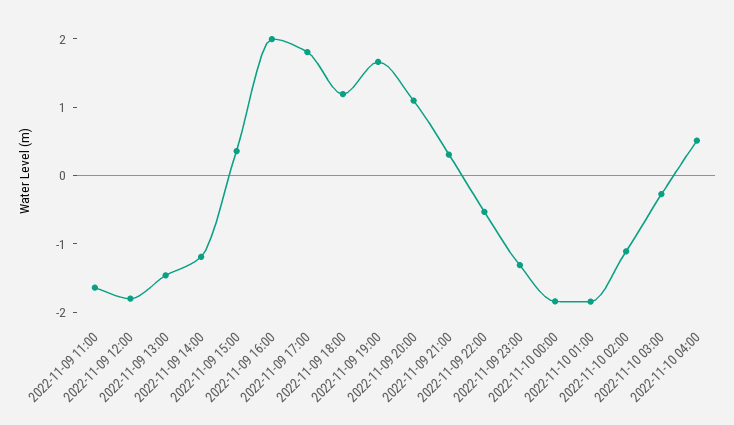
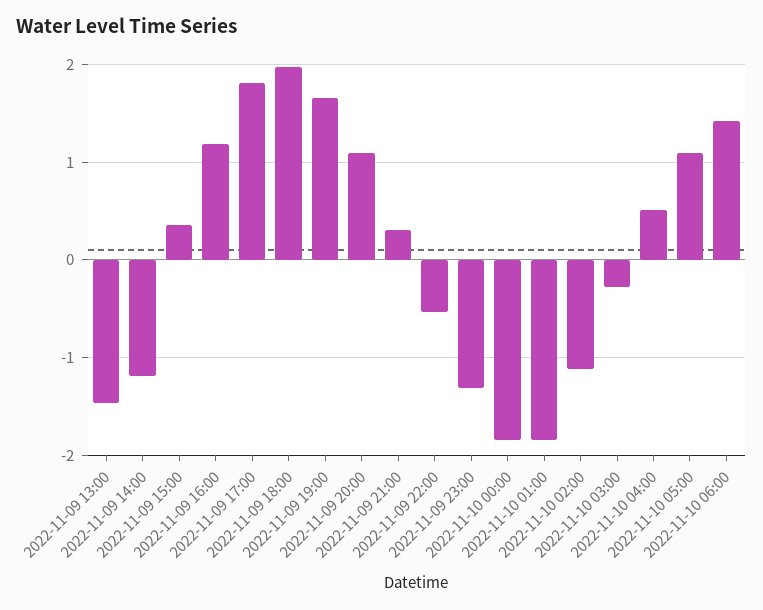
2022-11-09 11:00: -1.6 -> none
2022-11-09 12:00: -1.8 -> none
2022-11-09 16:00: 2 -> 1.2
2022-11-09 18:00: 1.2 -> 2
2022-11-10 05:00: none -> 1.1
2022-11-10 06:00: none -> 1.4

